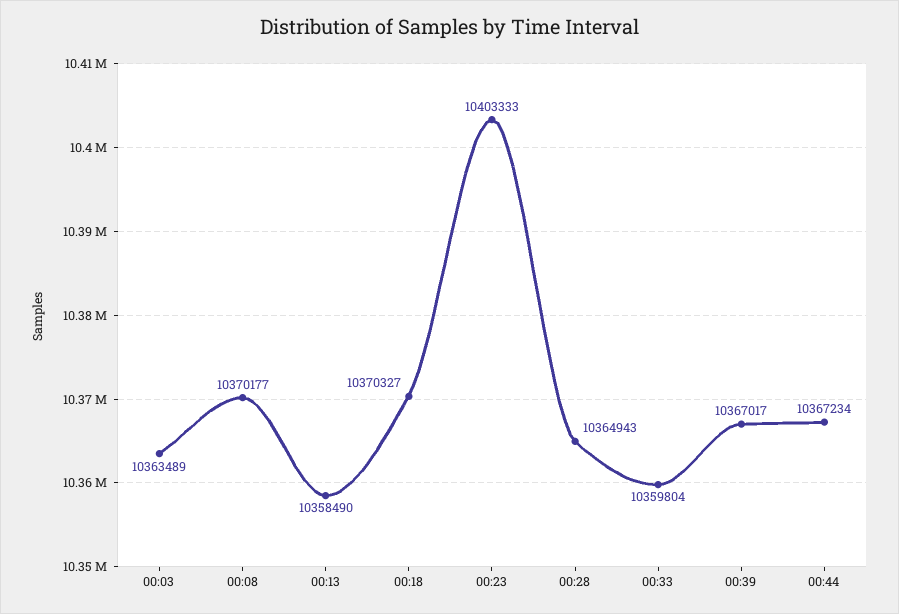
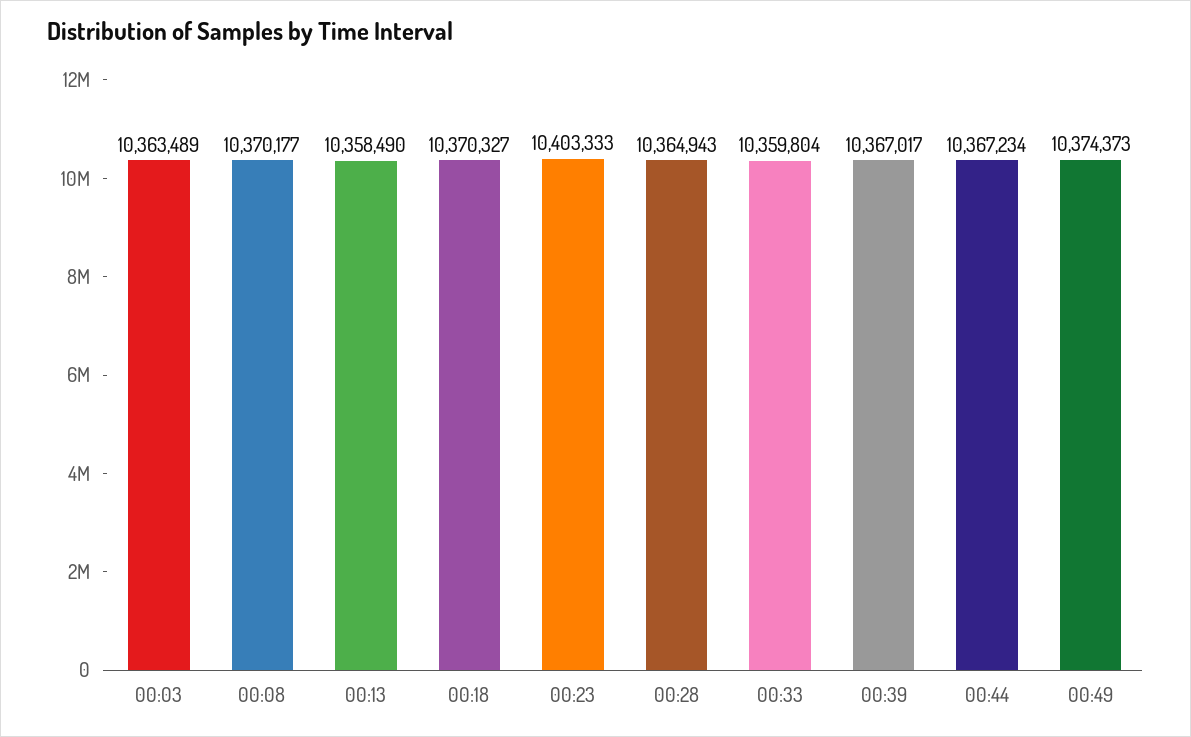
00:49: none -> 10374373

